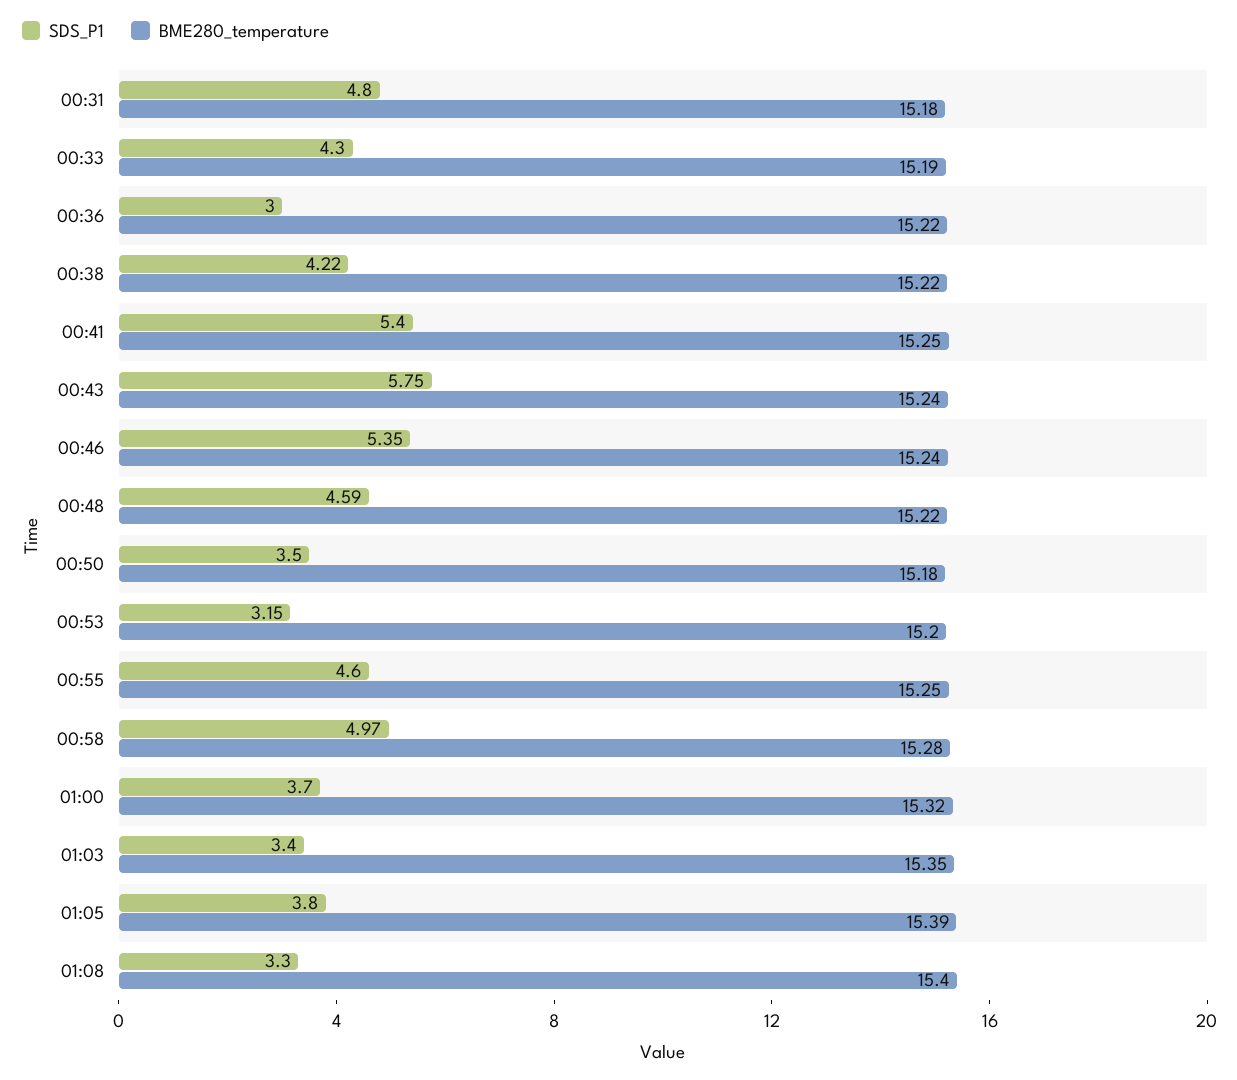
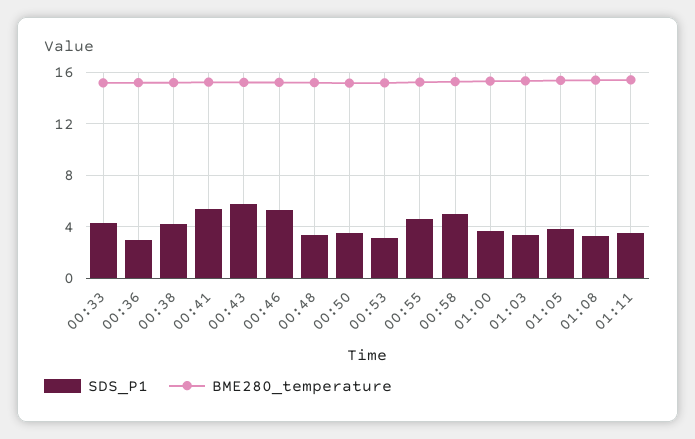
SDS_P1, 00:31: 4.8 -> none
BME280_temperature, 00:31: 15.18 -> none
SDS_P1, 00:48: 4.59 -> 3.5
SDS_P1, 01:11: none -> 3.5
BME280_temperature, 01:11: none -> 15.5

